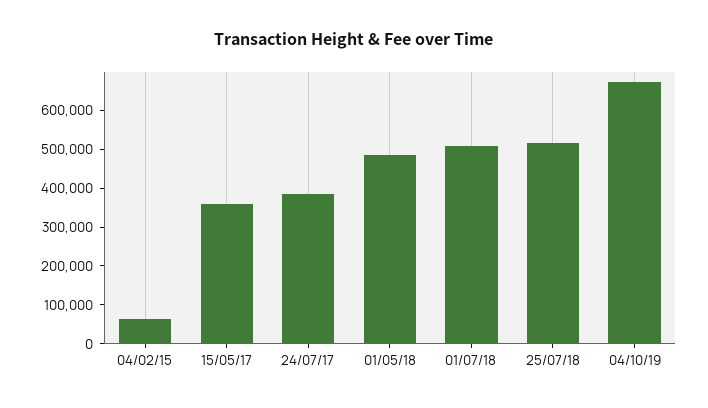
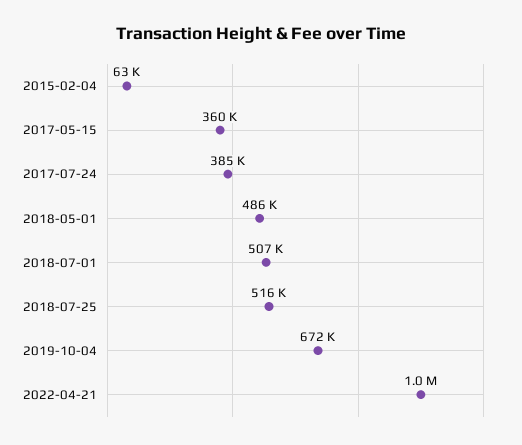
2022-04-21: none -> 1000000

